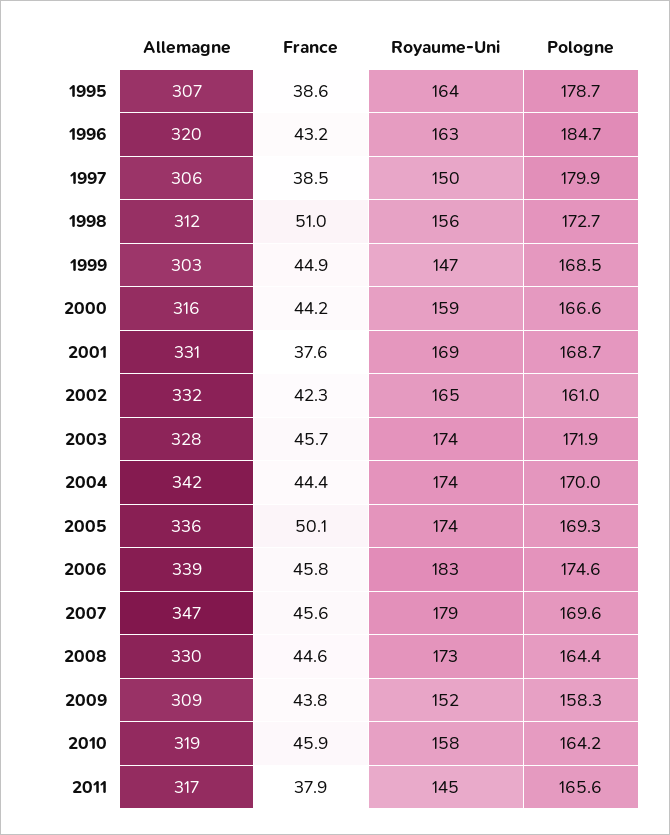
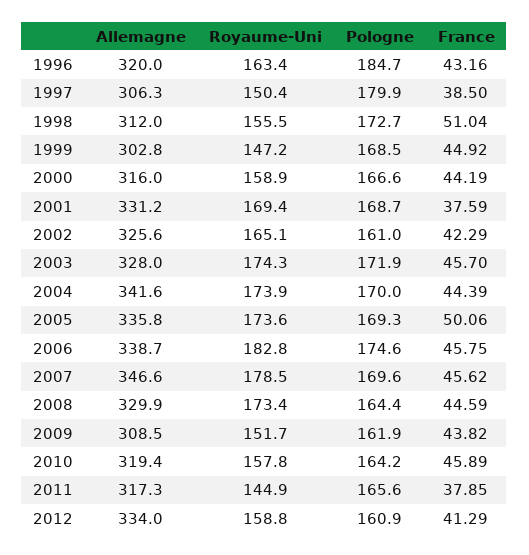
Allemagne, 1995: 307 -> none
France, 1995: 38.6 -> none
Royaume-Uni, 1995: 164 -> none
Pologne, 1995: 178.7 -> none
Allemagne, 2002: 332 -> 325.6
Pologne, 2009: 158.3 -> 161.9
Allemagne, 2012: none -> 334
Royaume-Uni, 2012: none -> 158.8
Pologne, 2012: none -> 160.9
France, 2012: none -> 41.29

